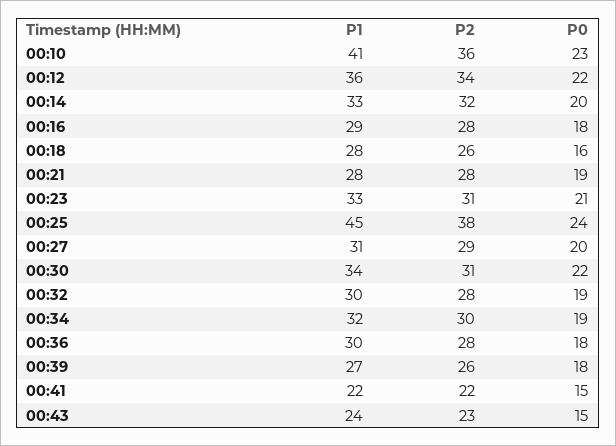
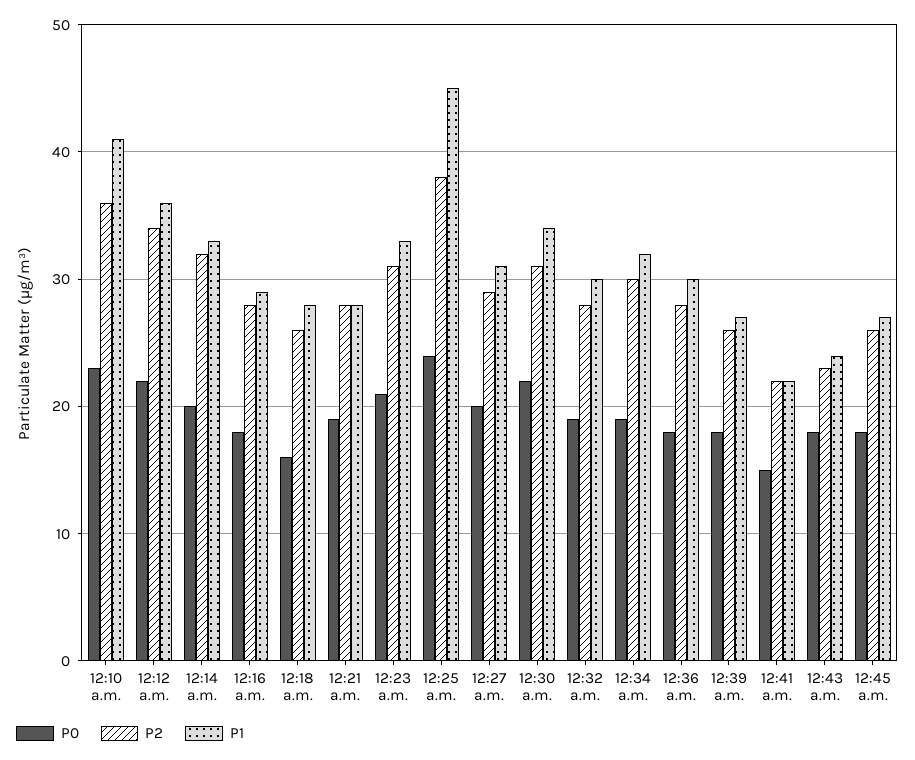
P0, 00:43: 15 -> 18
P0, 12:45 a.m.: none -> 18
P2, 12:45 a.m.: none -> 26
P1, 12:45 a.m.: none -> 27

